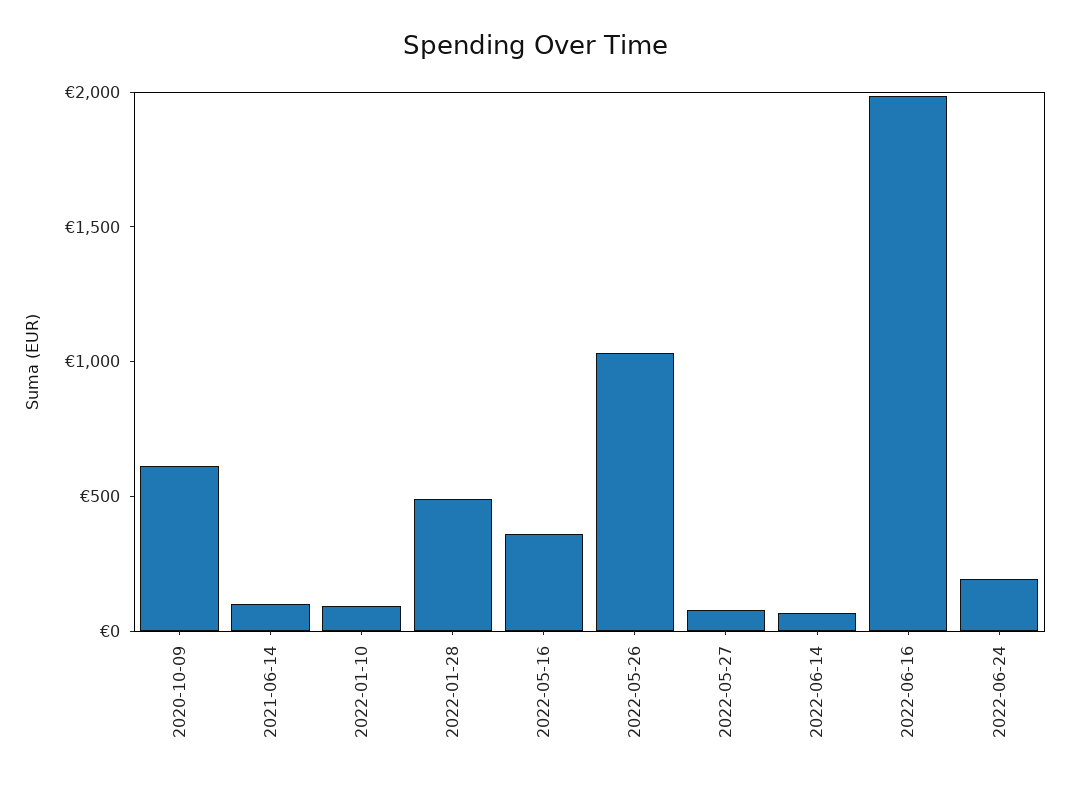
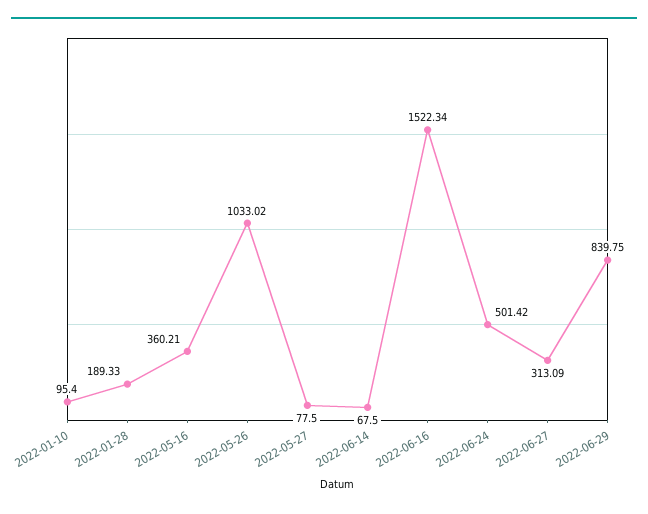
2020-10-09: 600 -> none
2021-06-14: 100 -> none
2022-01-28: 500 -> 189.33
2022-06-16: 2000 -> 1522.34
2022-06-24: 200 -> 501.42
2022-06-27: none -> 313.09
2022-06-29: none -> 839.75

